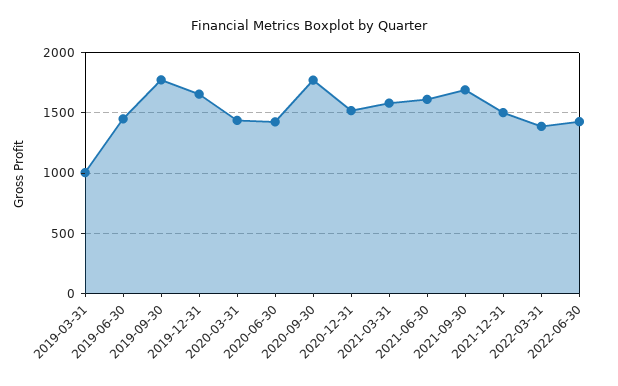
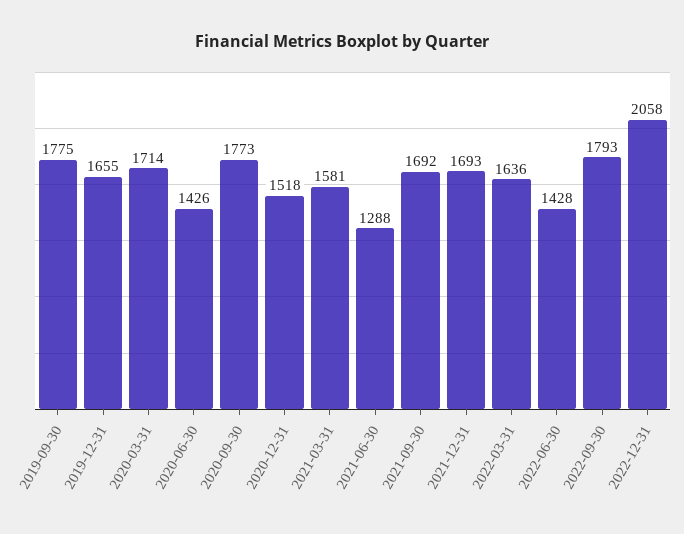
2019-03-31: 1000 -> none
2019-06-30: 1450 -> none
2020-03-31: 1450 -> 1714
2021-06-30: 1600 -> 1288
2021-12-31: 1500 -> 1693
2022-03-31: 1400 -> 1636
2022-09-30: none -> 1793
2022-12-31: none -> 2058

